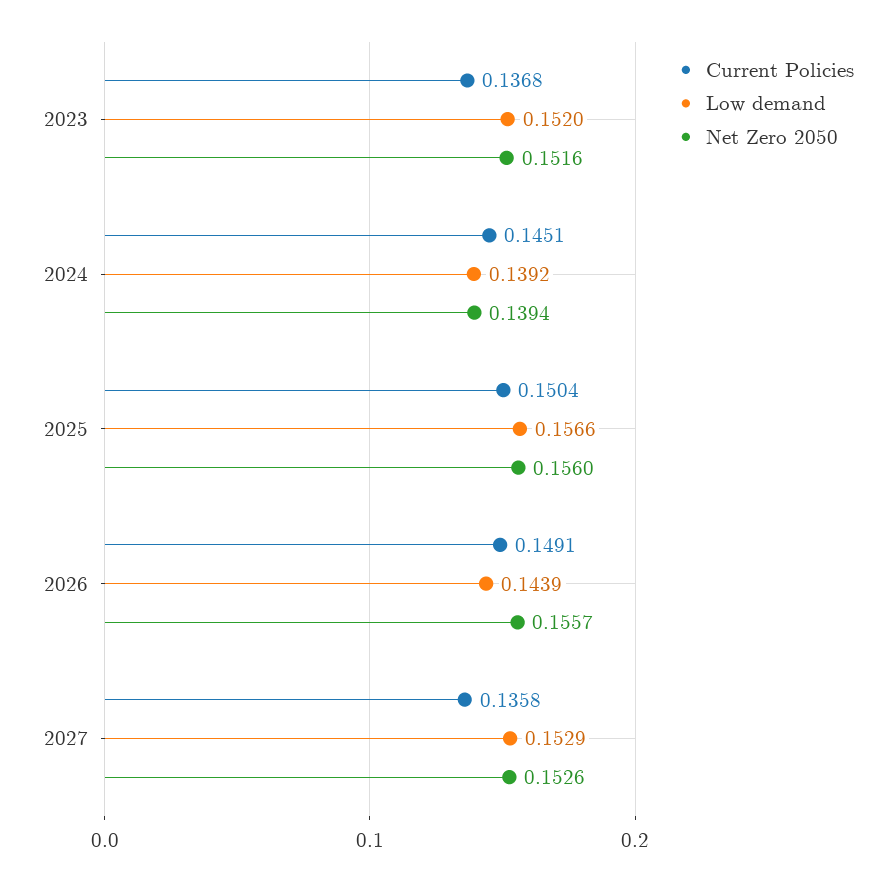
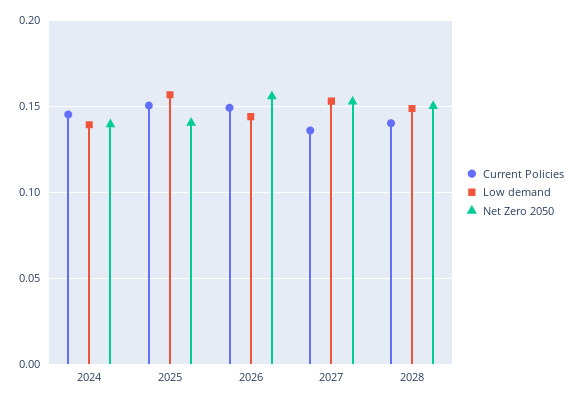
Current Policies, 2023: 0.1368 -> none
Low demand, 2023: 0.152 -> none
Net Zero 2050, 2023: 0.1516 -> none
Net Zero 2050, 2025: 0.156 -> 0.14
Current Policies, 2028: none -> 0.14
Low demand, 2028: none -> 0.15
Net Zero 2050, 2028: none -> 0.15

